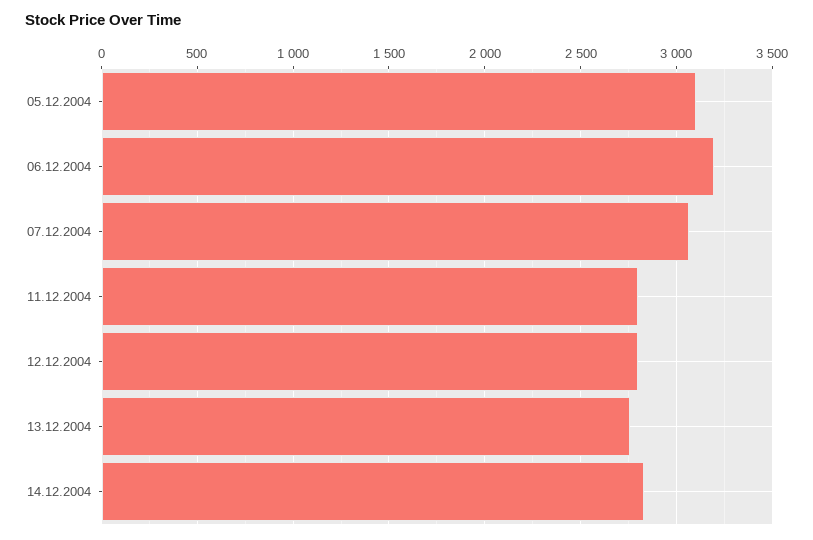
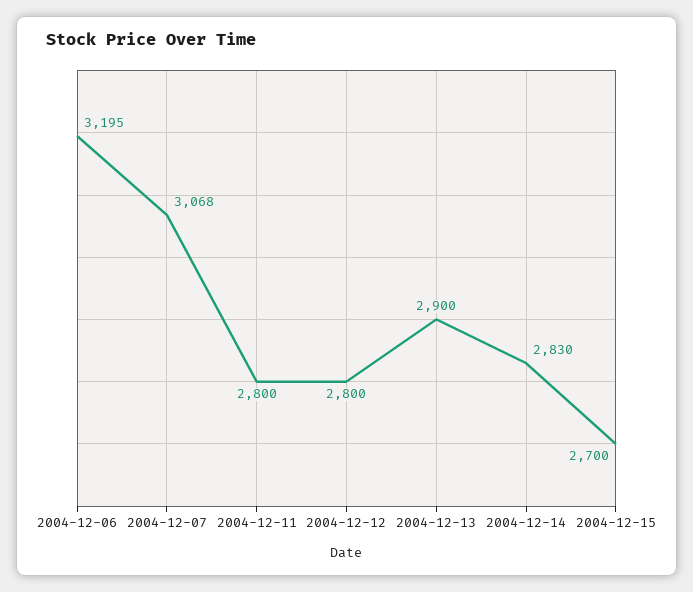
05.12.2004: 3100 -> none
13.12.2004: 2750 -> 2900
2004-12-15: none -> 2700

